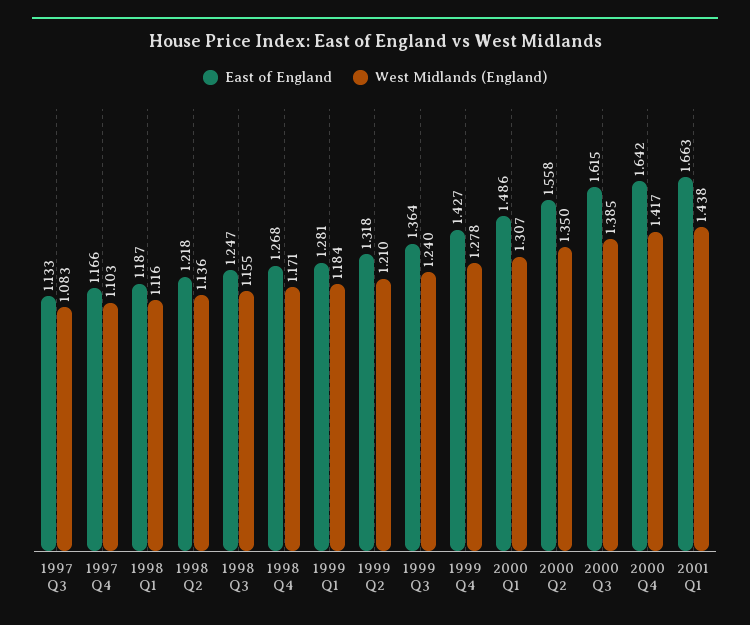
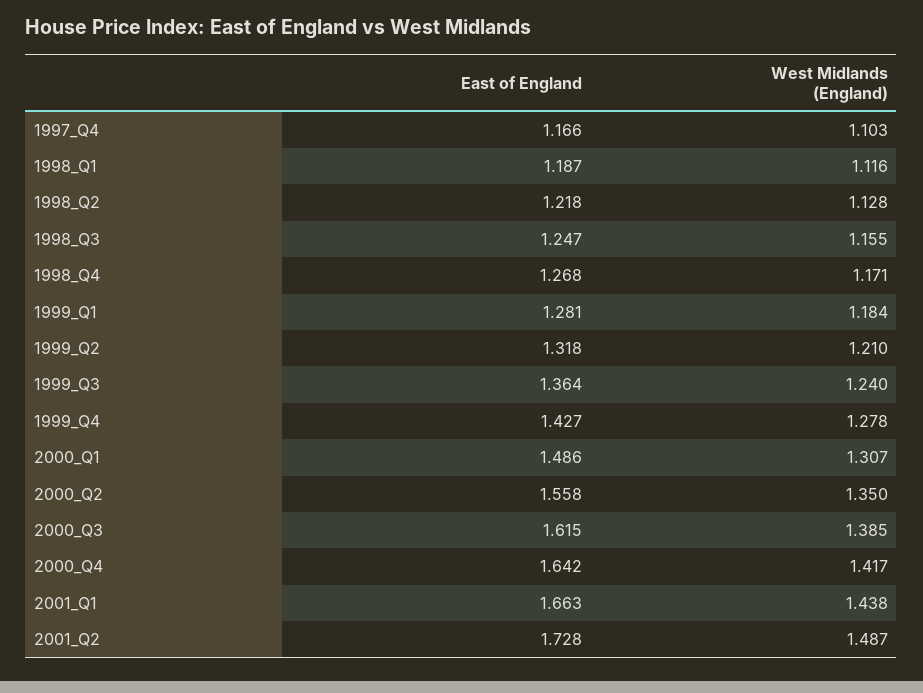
East of England, 1997 Q3: 1.133 -> none
West Midlands (England), 1997 Q3: 1.083 -> none
West Midlands (England), 1998 Q2: 1.136 -> 1.128
East of England, 2001_Q2: none -> 1.728
West Midlands (England), 2001_Q2: none -> 1.487

